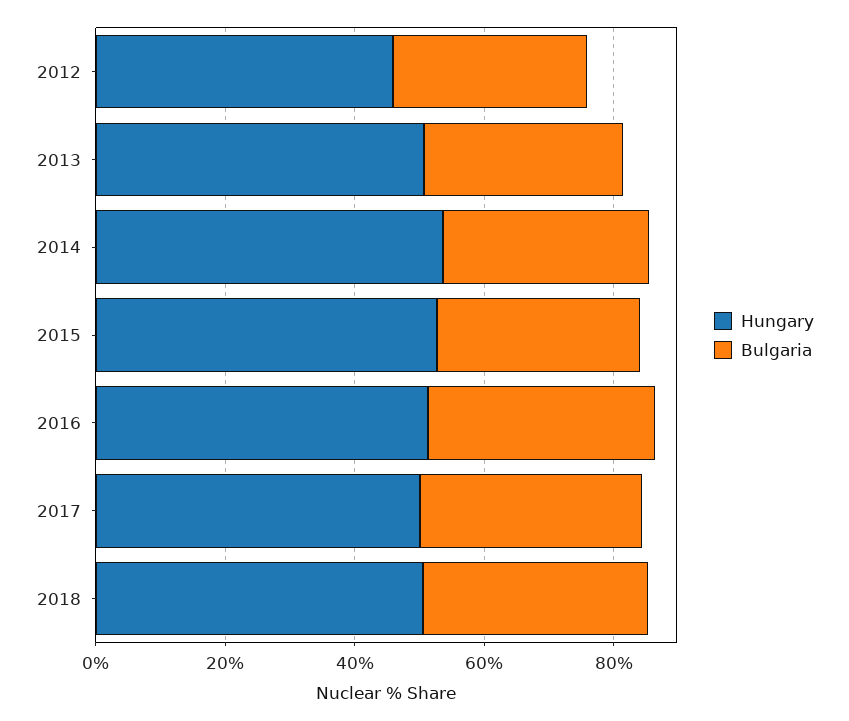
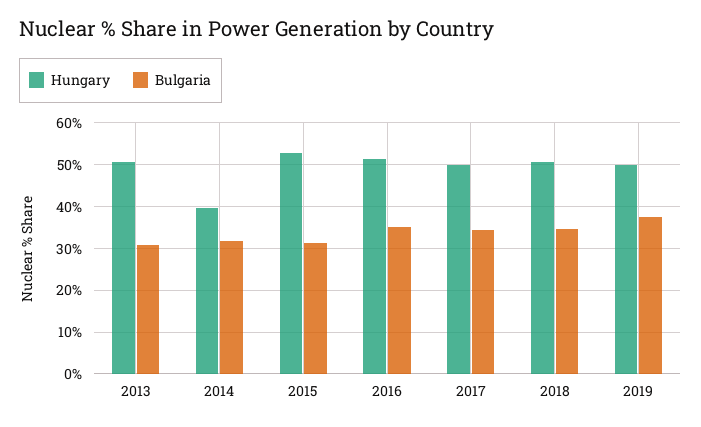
Hungary, 2012: 45 -> none
Bulgaria, 2012: 30 -> none
Hungary, 2014: 55 -> 40
Hungary, 2019: none -> 50
Bulgaria, 2019: none -> 38

